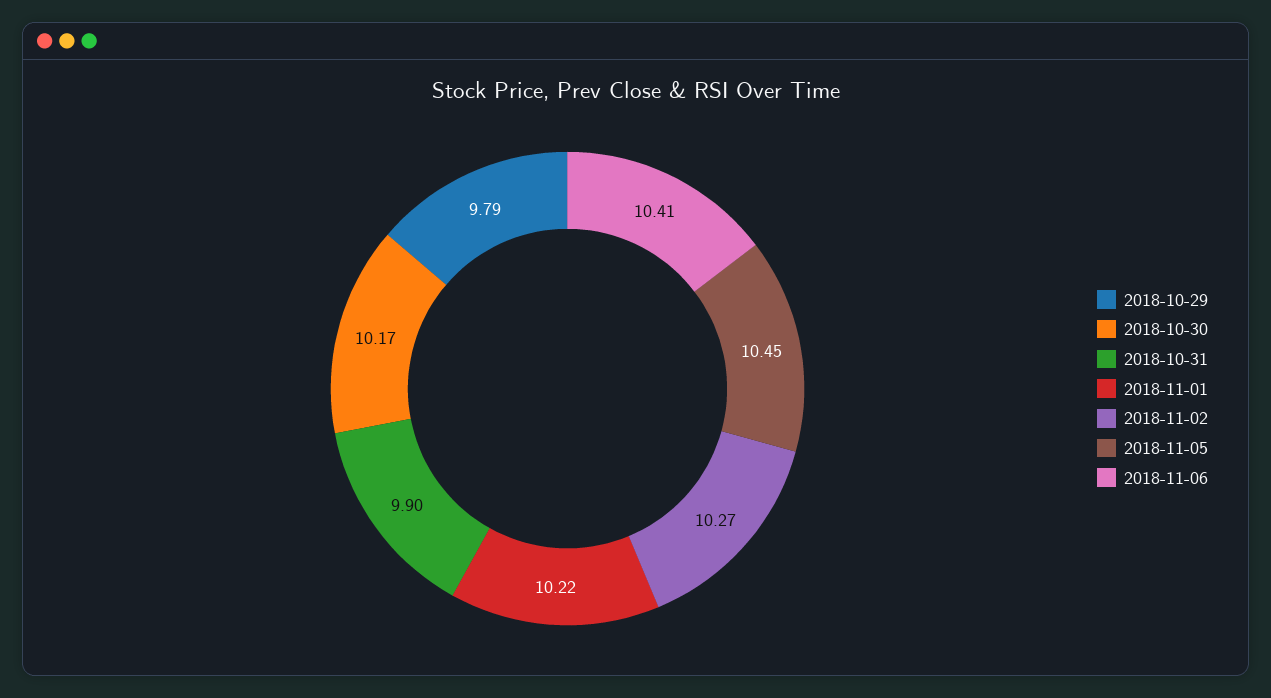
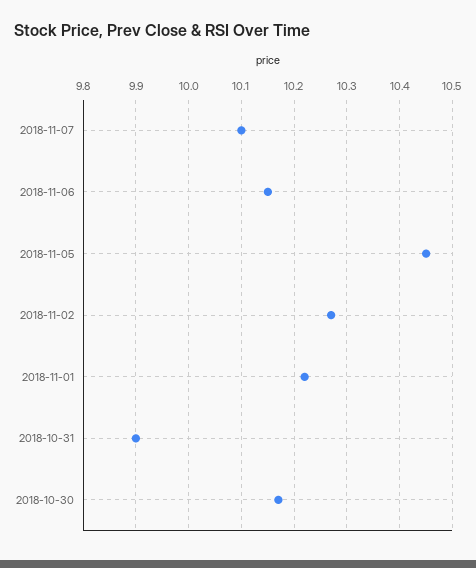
2018-10-29: 9.79 -> none
2018-11-06: 10.41 -> 10.15
2018-11-07: none -> 10.1

